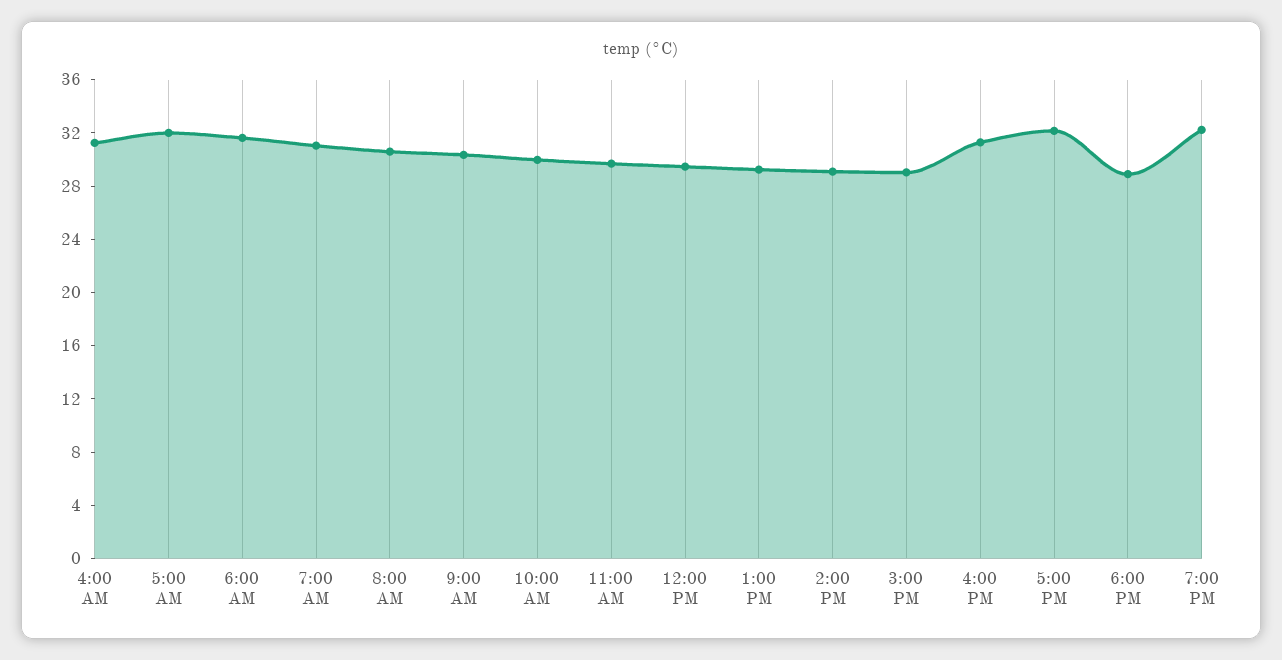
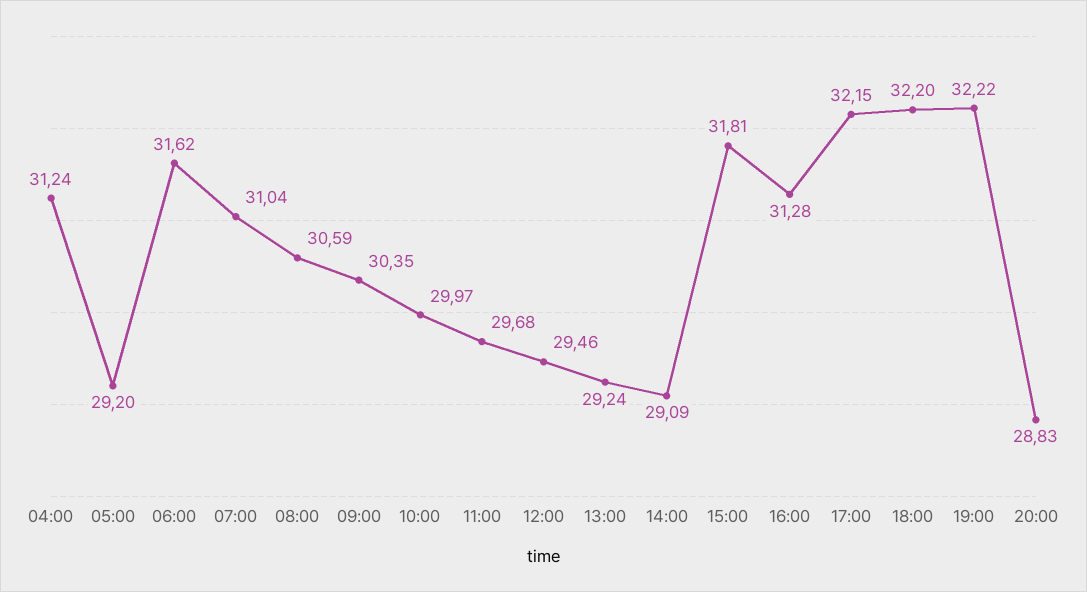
5:00 AM: 32 -> 29.2
3:00 PM: 29 -> 31.81
6:00 PM: 29 -> 32.2
20:00: none -> 28.83

